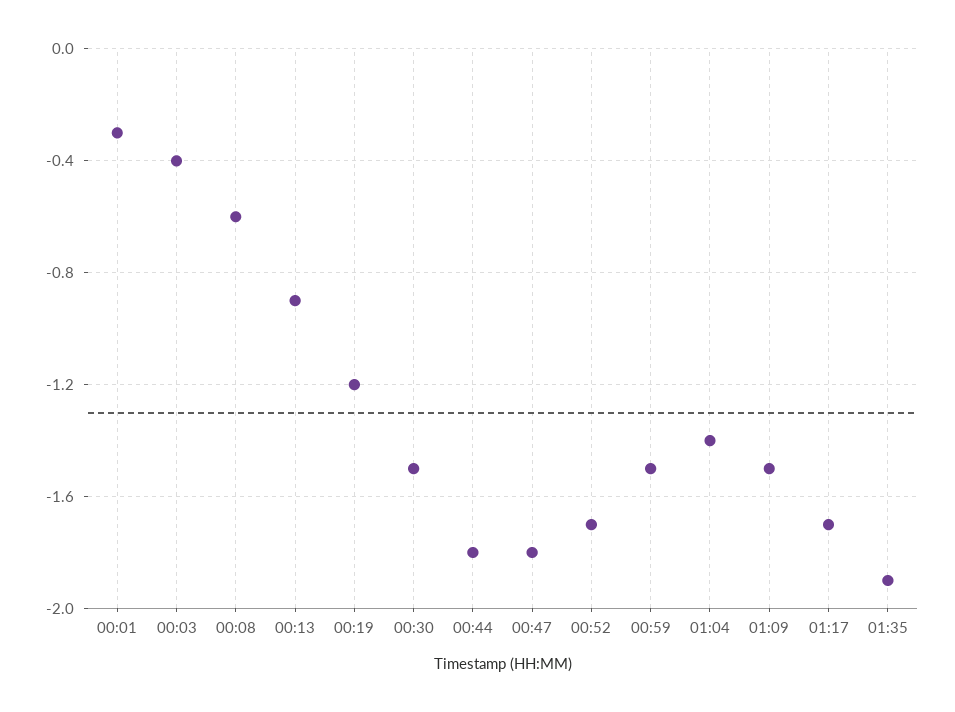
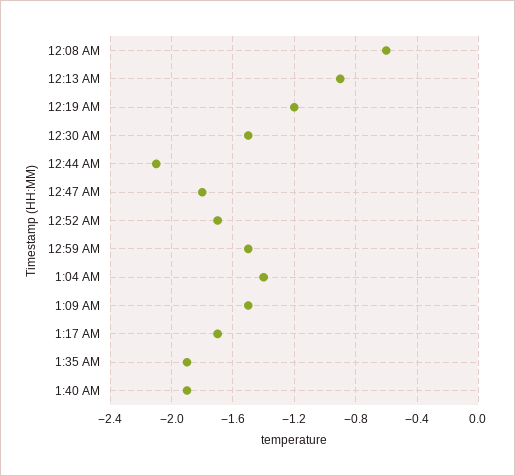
00:01: -0.3 -> none
00:03: -0.4 -> none
00:44: -1.8 -> -2.1
1:40 AM: none -> -1.9

